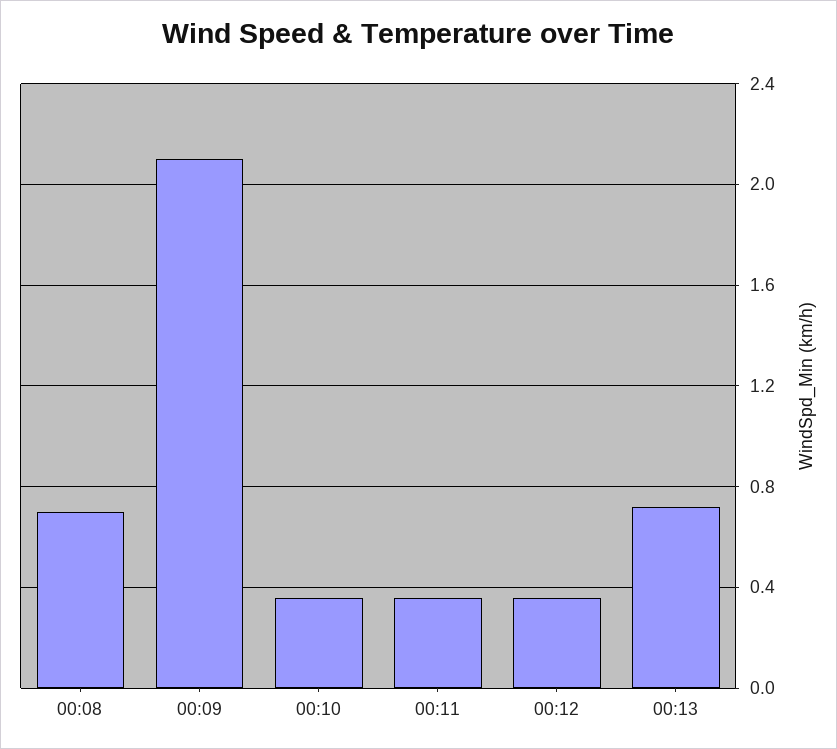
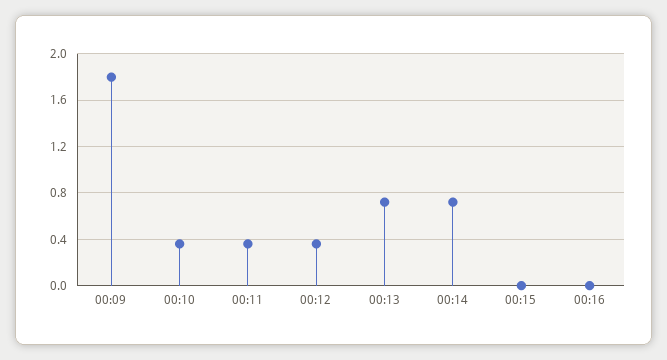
00:08: 0.7 -> none
00:09: 2.1 -> 1.8
00:14: none -> 0.7
00:15: none -> 0
00:16: none -> 0

